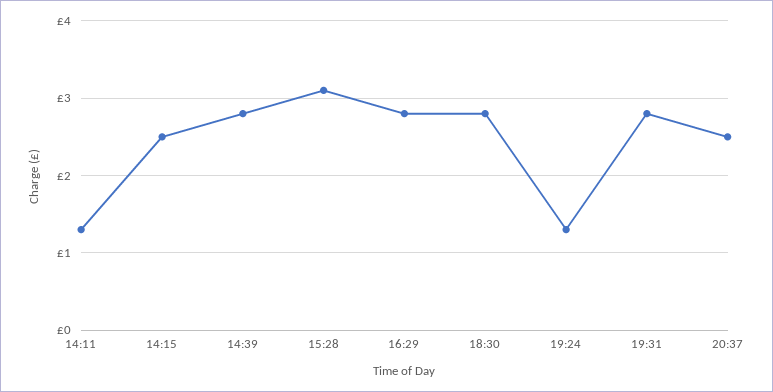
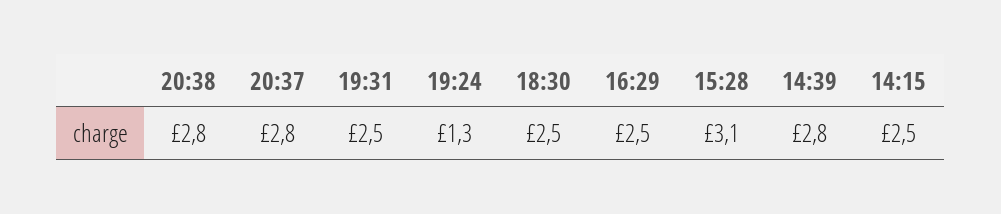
14:11: 1.3 -> none
16:29: 2.8 -> 2.5
18:30: 2.8 -> 2.5
19:31: 2.8 -> 2.5
20:37: 2.5 -> 2.8
20:38: none -> 2.8

